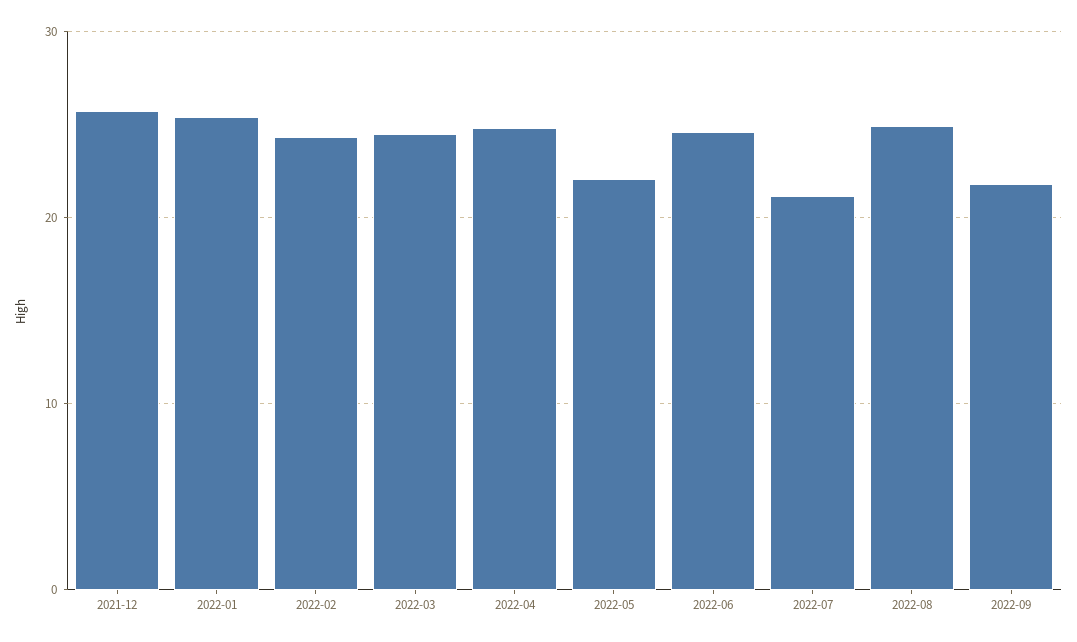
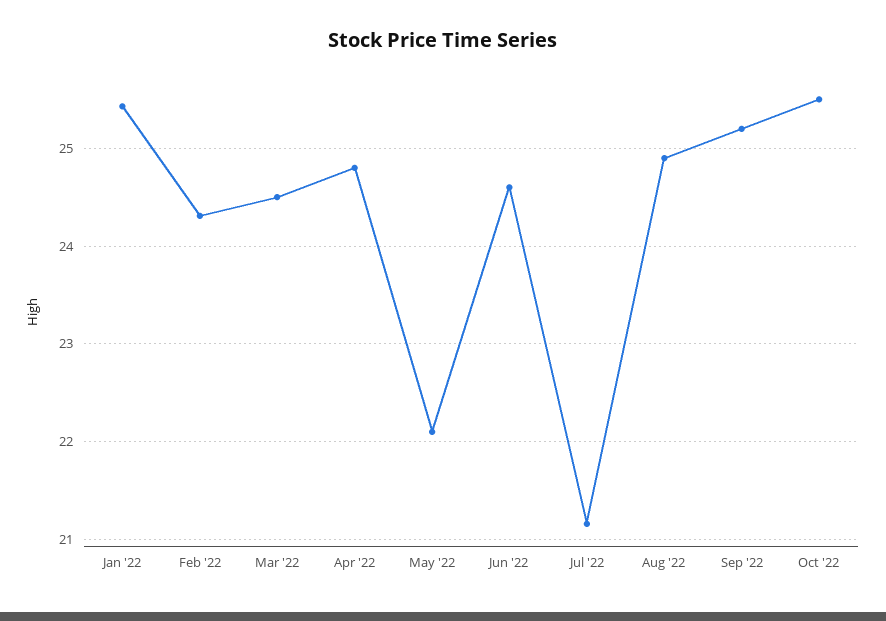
2021-12: 26 -> none
2022-09: 22 -> 25.2
Oct '22: none -> 25.5

